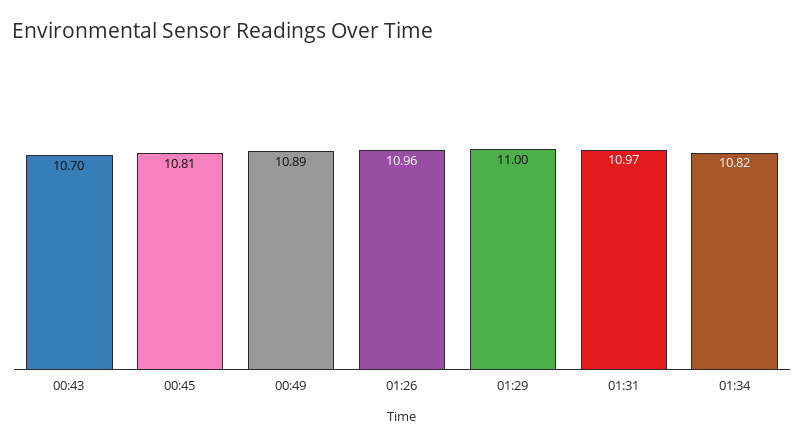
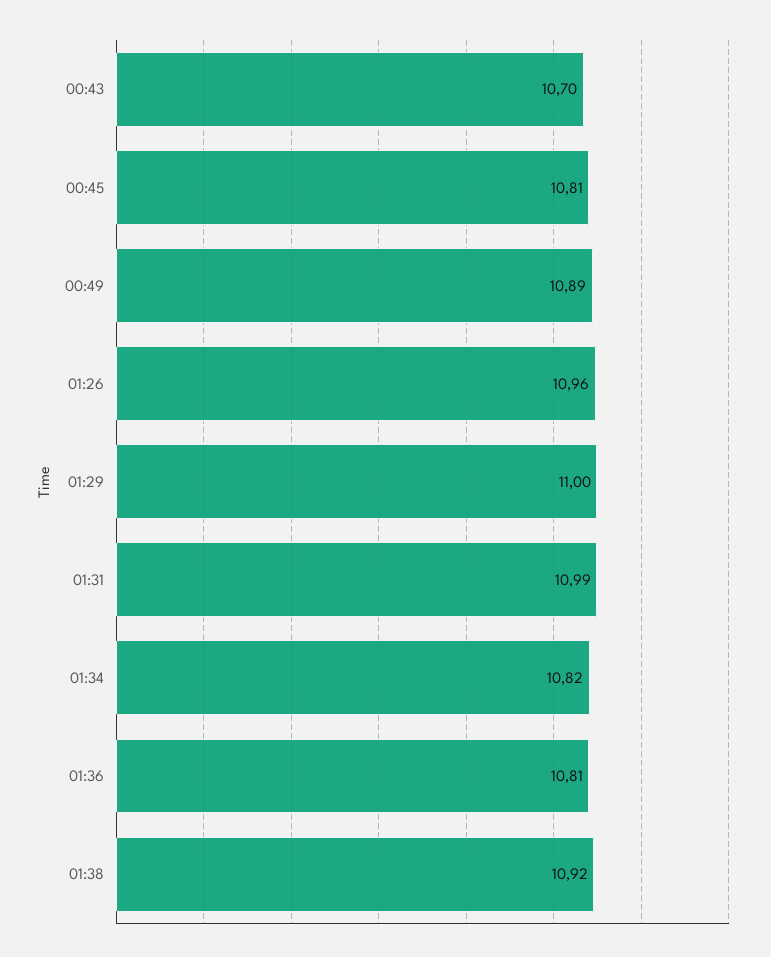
01:31: 10.97 -> 10.99
01:36: none -> 10.81
01:38: none -> 10.92

